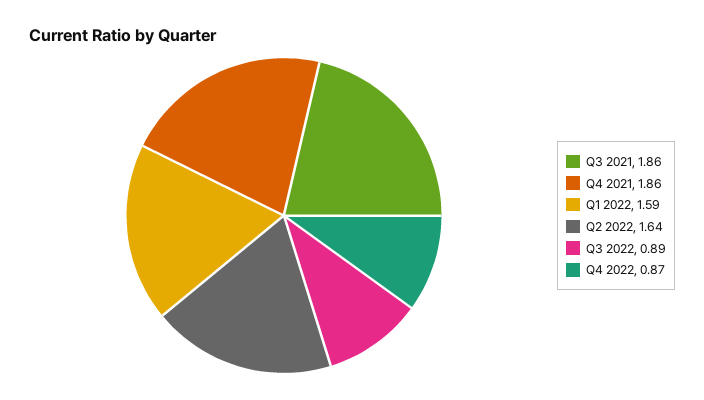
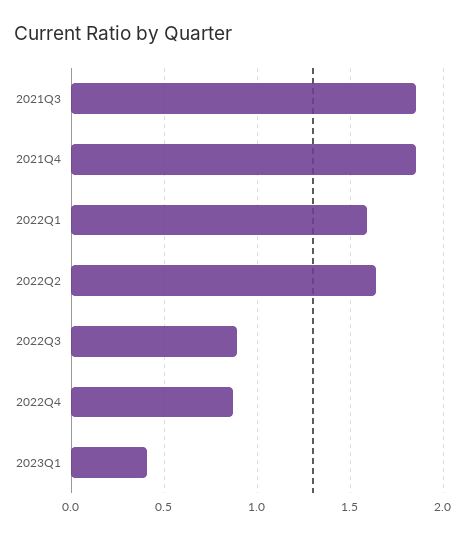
2023Q1: none -> 0.4

